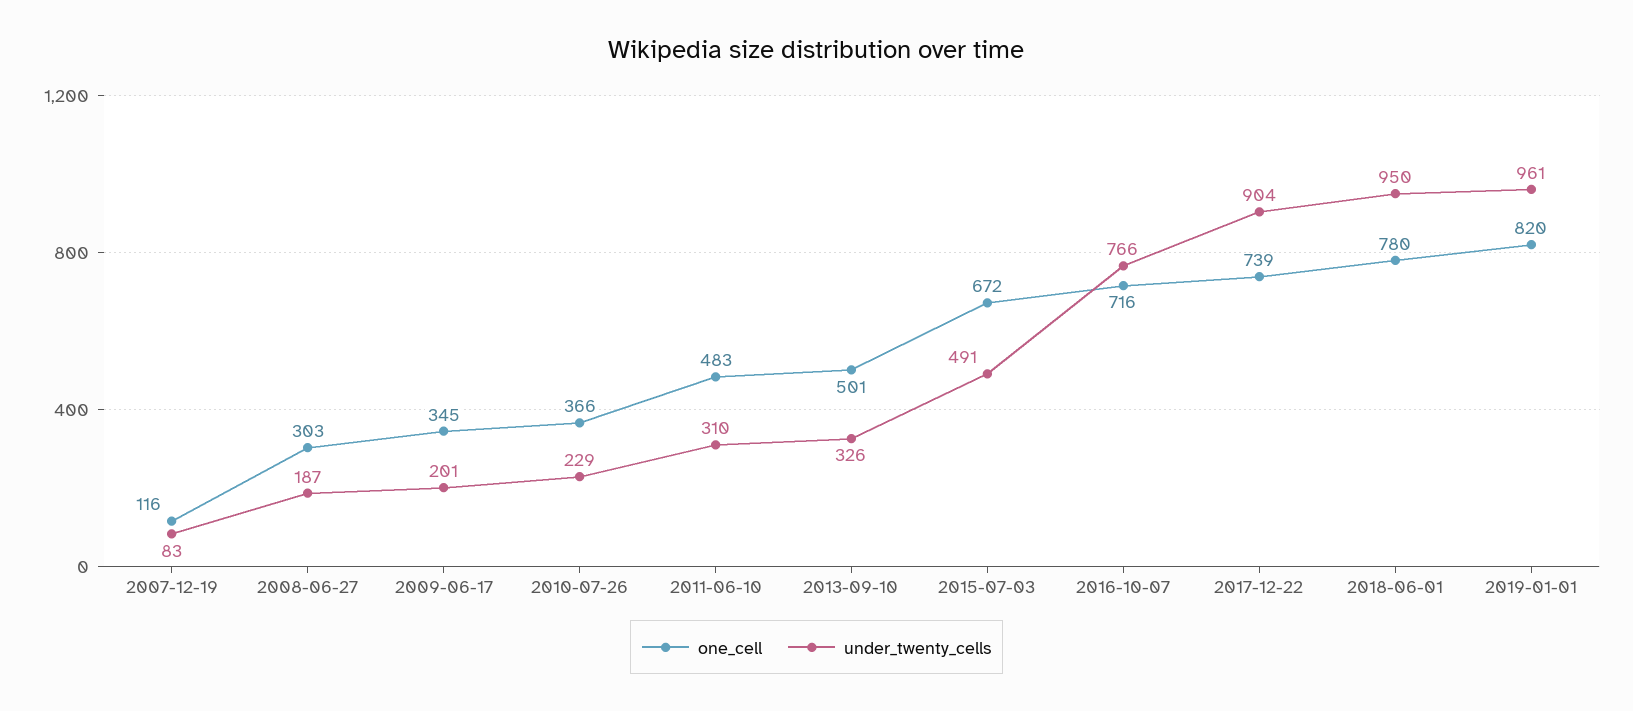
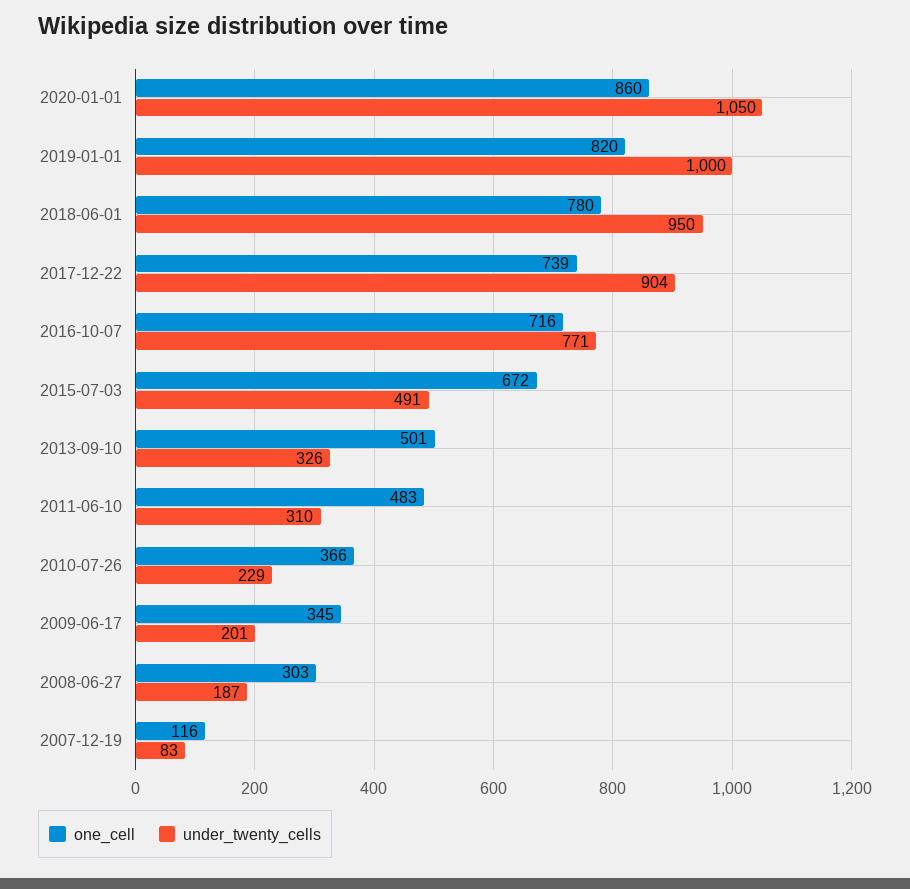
under_twenty_cells, 2016-10-07: 766 -> 771
under_twenty_cells, 2019-01-01: 961 -> 1000
one_cell, 2020-01-01: none -> 860
under_twenty_cells, 2020-01-01: none -> 1050

